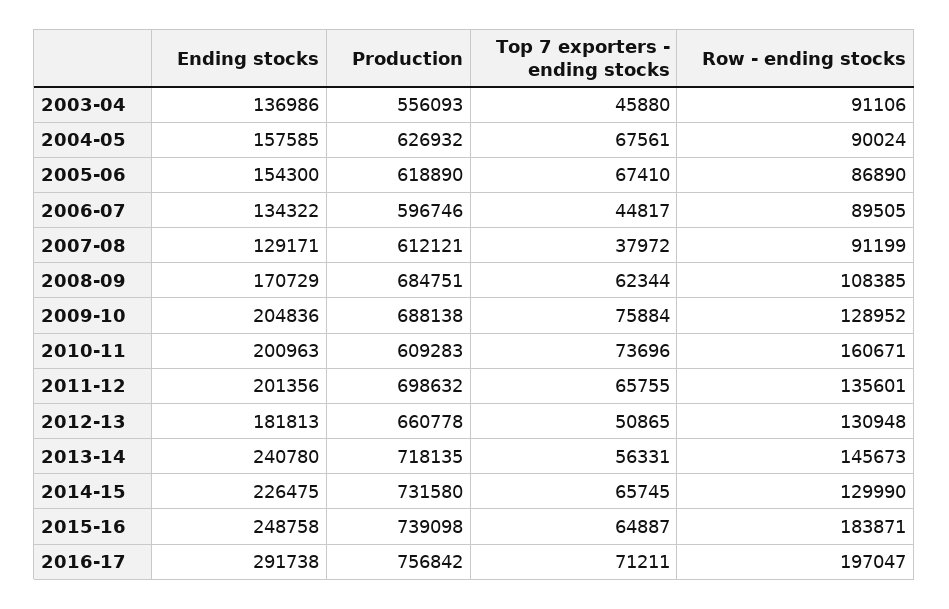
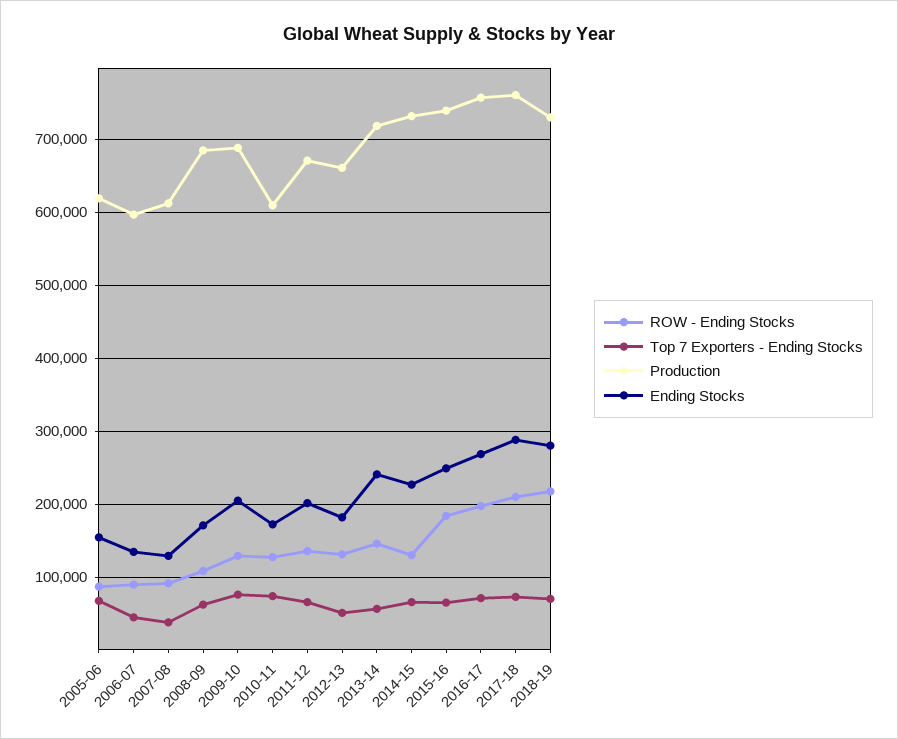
Ending stocks, 2003-04: 136986 -> none
Production, 2003-04: 556093 -> none
Top 7 exporters - ending stocks, 2003-04: 45880 -> none
Row - ending stocks, 2003-04: 91106 -> none
Ending stocks, 2004-05: 157585 -> none
Production, 2004-05: 626932 -> none
Top 7 exporters - ending stocks, 2004-05: 67561 -> none
Row - ending stocks, 2004-05: 90024 -> none
Ending stocks, 2010-11: 200963 -> 170000
Row - ending stocks, 2010-11: 160671 -> 130000
Production, 2011-12: 698632 -> 670000
Ending stocks, 2016-17: 291738 -> 270000
Row - ending stocks, 2017-18: none -> 210000
Top 7 exporters - ending stocks, 2017-18: none -> 70000
Production, 2017-18: none -> 760000
Ending stocks, 2017-18: none -> 290000
Row - ending stocks, 2018-19: none -> 220000
Top 7 exporters - ending stocks, 2018-19: none -> 70000
Production, 2018-19: none -> 730000
Ending stocks, 2018-19: none -> 280000

